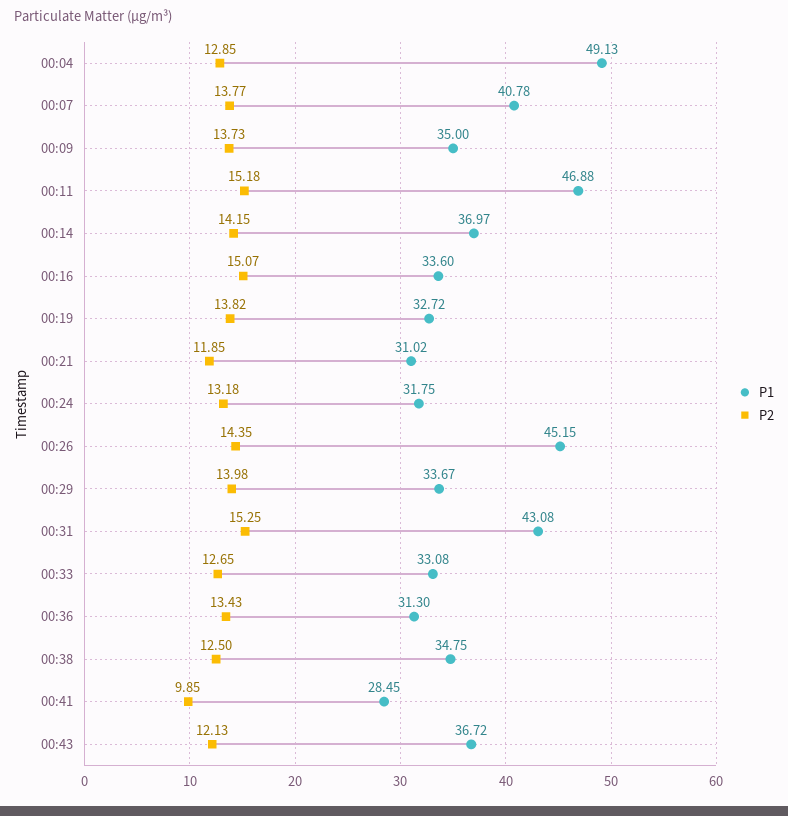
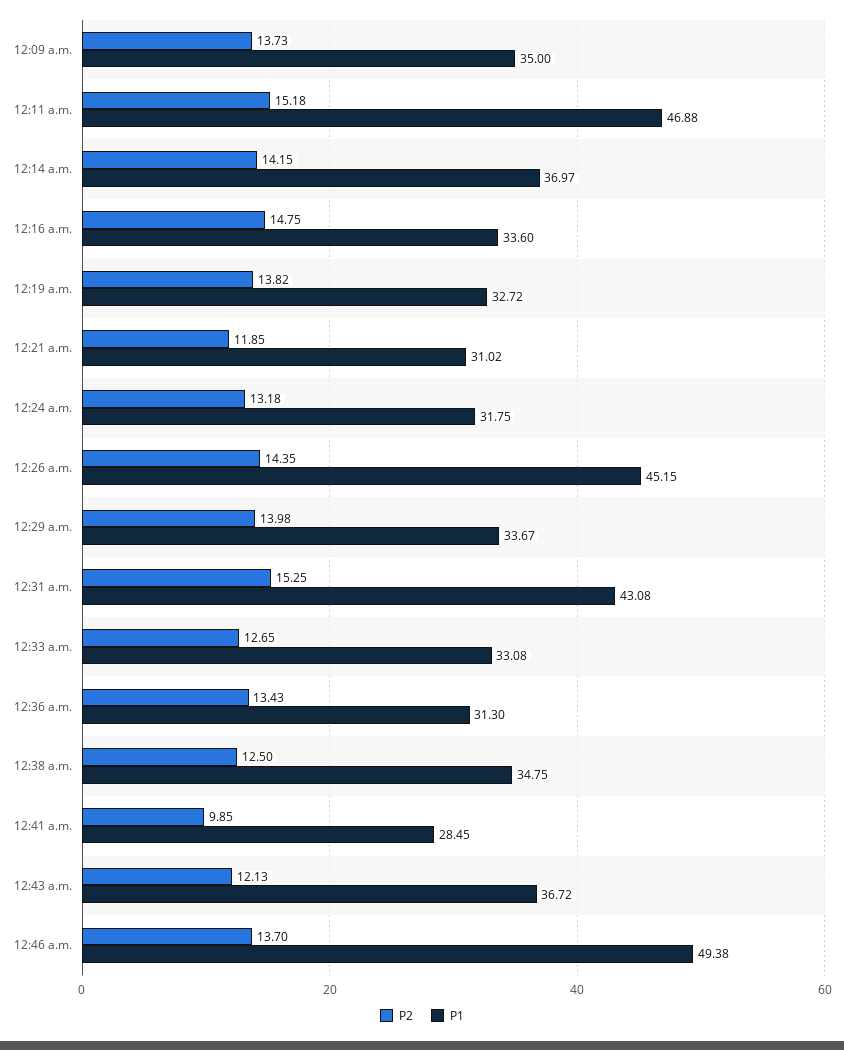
P1, 00:04: 49.13 -> none
P2, 00:04: 12.85 -> none
P1, 00:07: 40.78 -> none
P2, 00:07: 13.77 -> none
P2, 00:16: 15.07 -> 14.75
P2, 12:46 a.m.: none -> 13.7
P1, 12:46 a.m.: none -> 49.38

